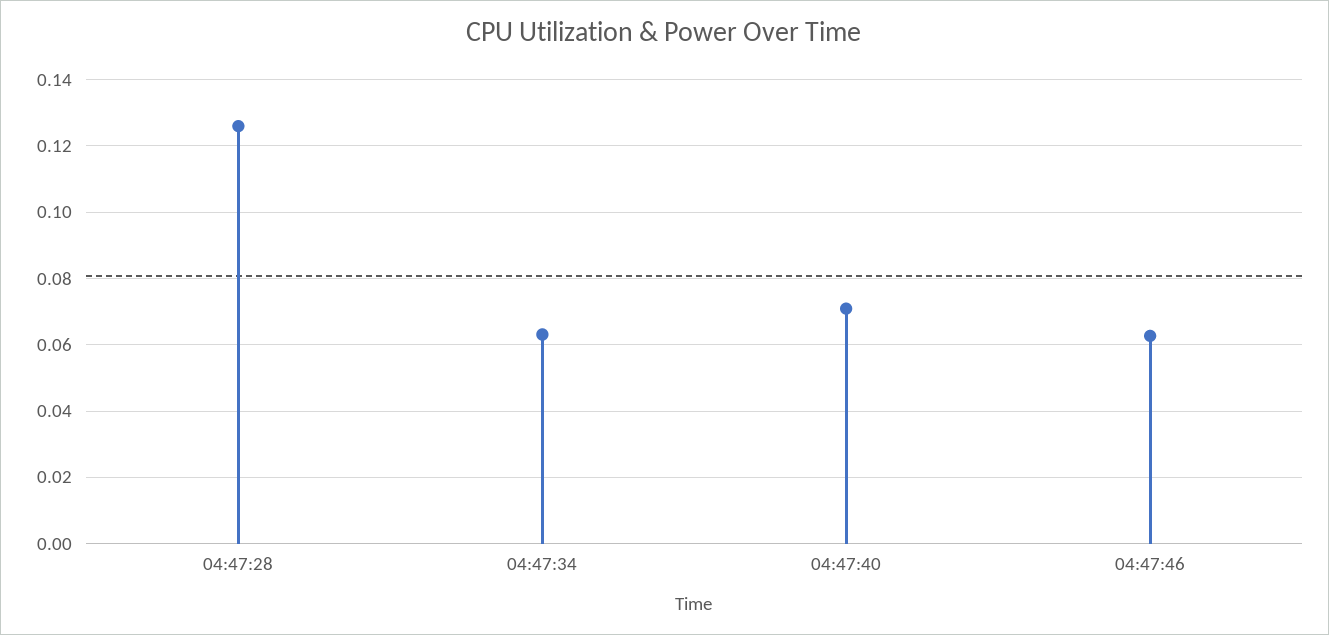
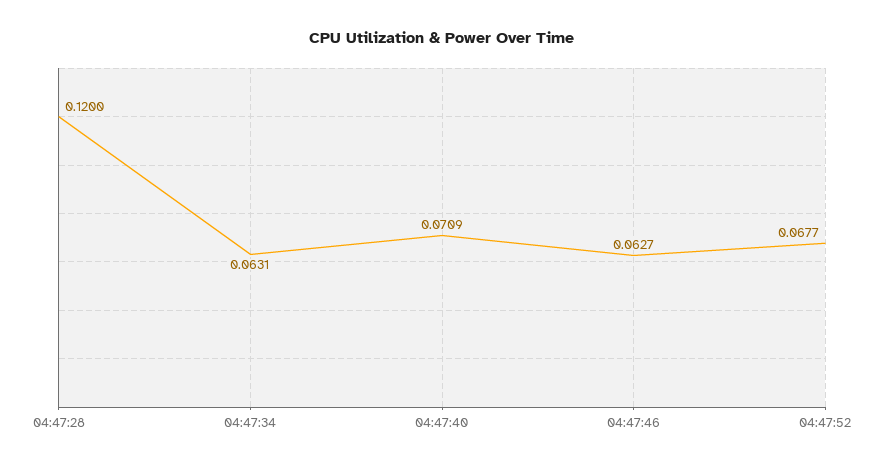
04:47:28: 0.126 -> 0.12
04:47:52: none -> 0.0677

